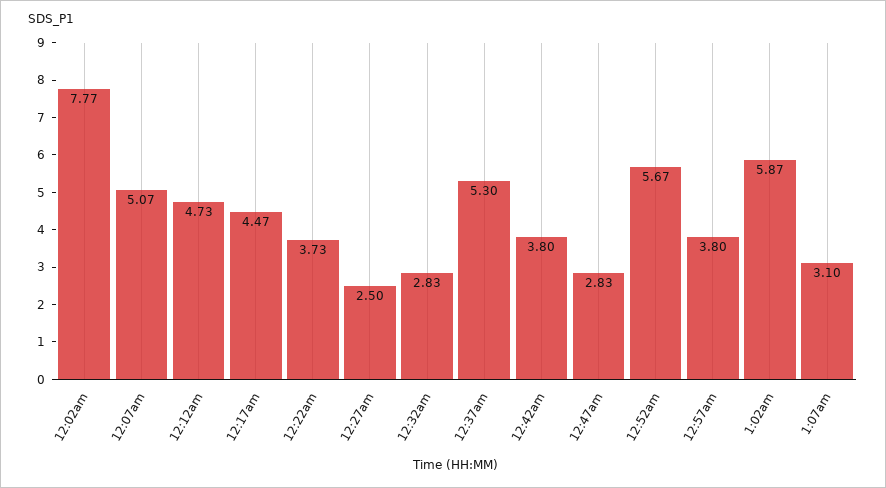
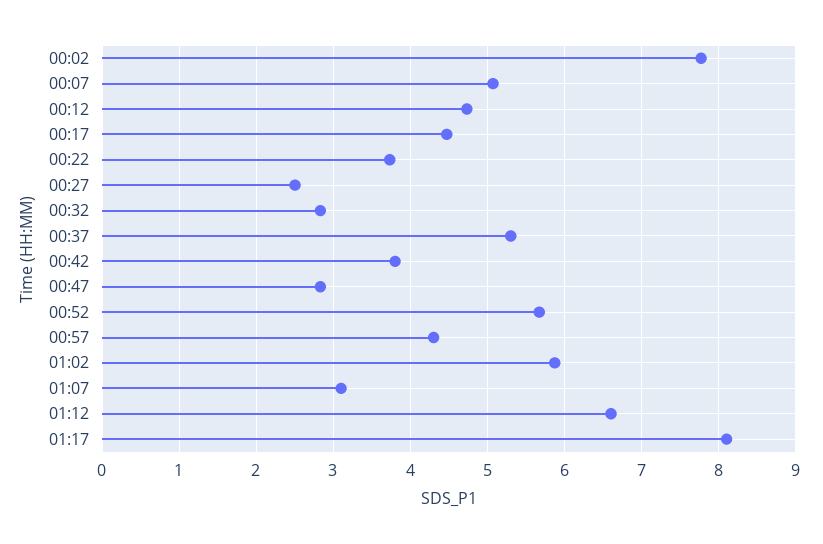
12:57am: 3.8 -> 4.3
01:12: none -> 6.6
01:17: none -> 8.1

